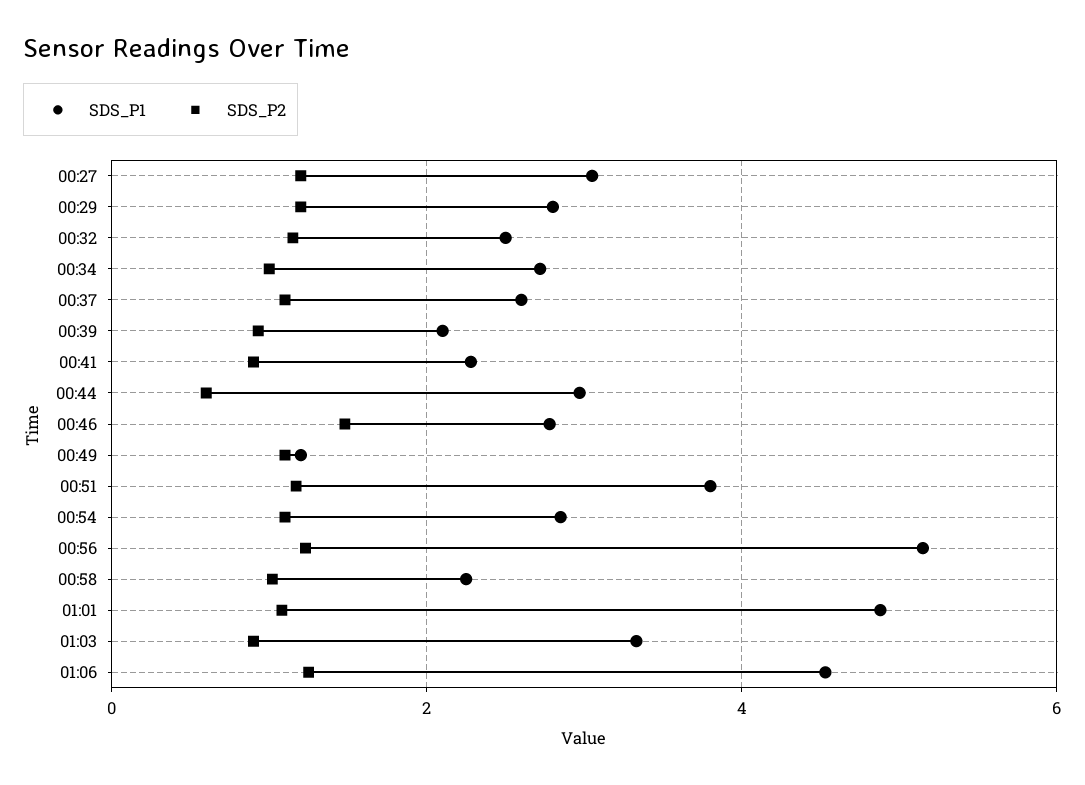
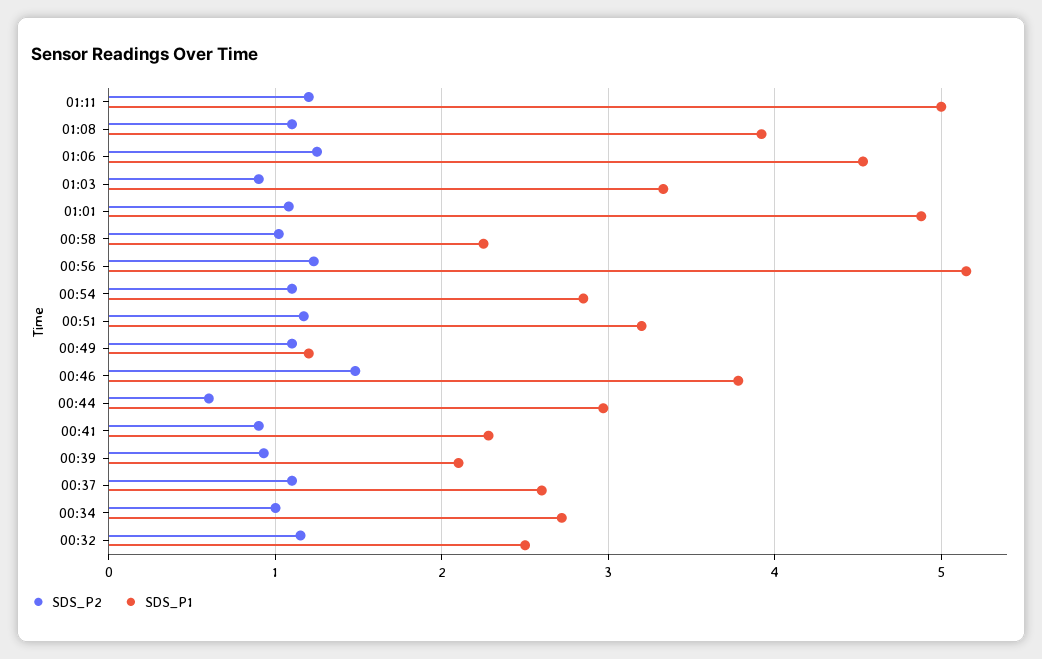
SDS_P1, 00:27: 3 -> none
SDS_P2, 00:27: 1.2 -> none
SDS_P1, 00:29: 2.8 -> none
SDS_P2, 00:29: 1.2 -> none
SDS_P1, 00:46: 2.8 -> 3.8
SDS_P1, 00:51: 3.8 -> 3.2
SDS_P2, 01:11: none -> 1.2
SDS_P1, 01:11: none -> 5
SDS_P2, 01:08: none -> 1.1
SDS_P1, 01:08: none -> 3.9

